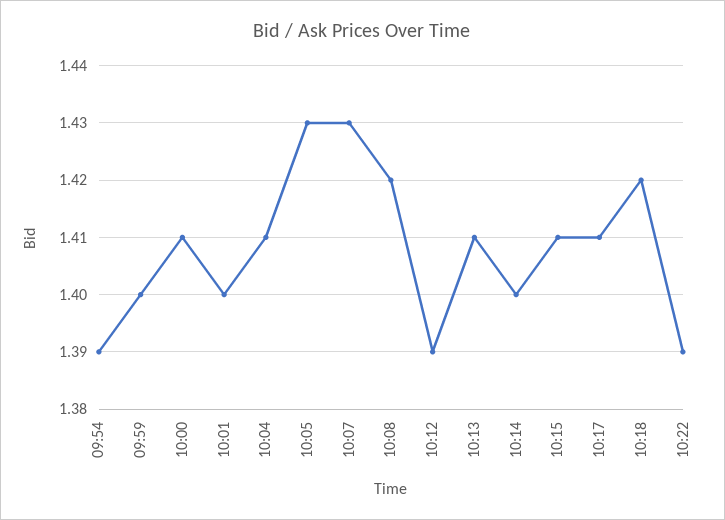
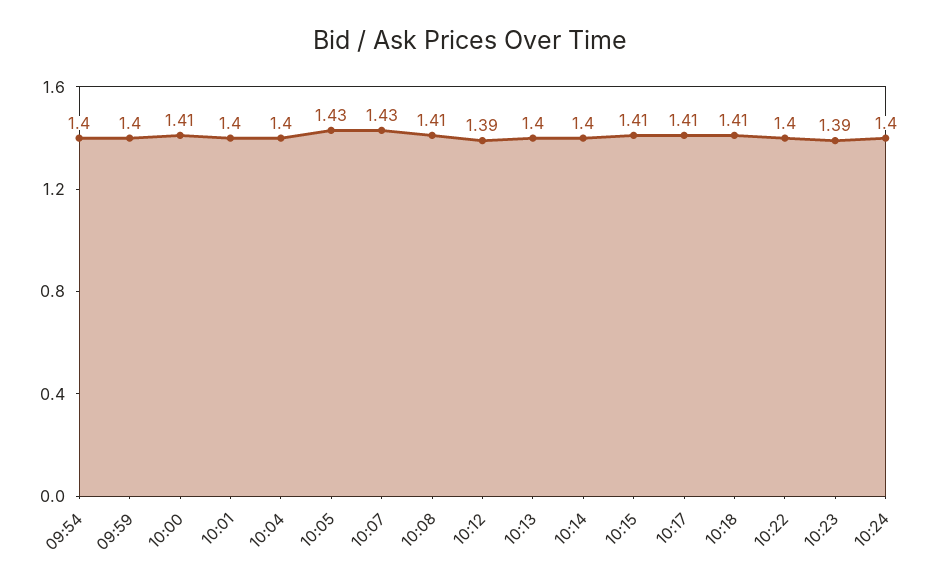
09:54: 1.39 -> 1.4
10:04: 1.41 -> 1.4
10:08: 1.42 -> 1.41
10:13: 1.41 -> 1.4
10:18: 1.42 -> 1.41
10:22: 1.39 -> 1.4
10:23: none -> 1.39
10:24: none -> 1.4

